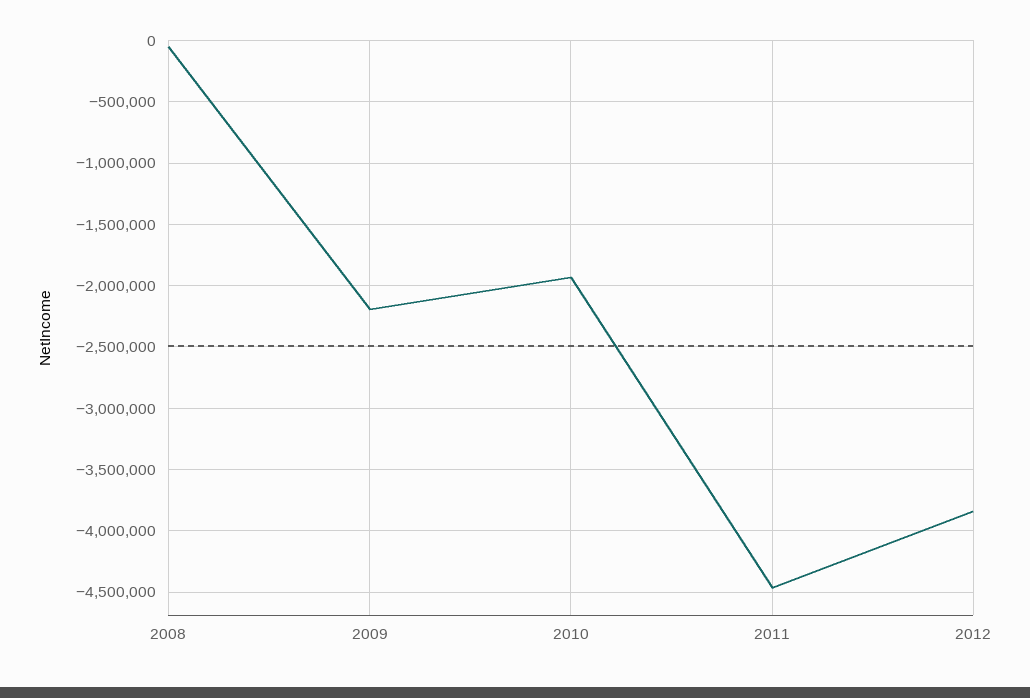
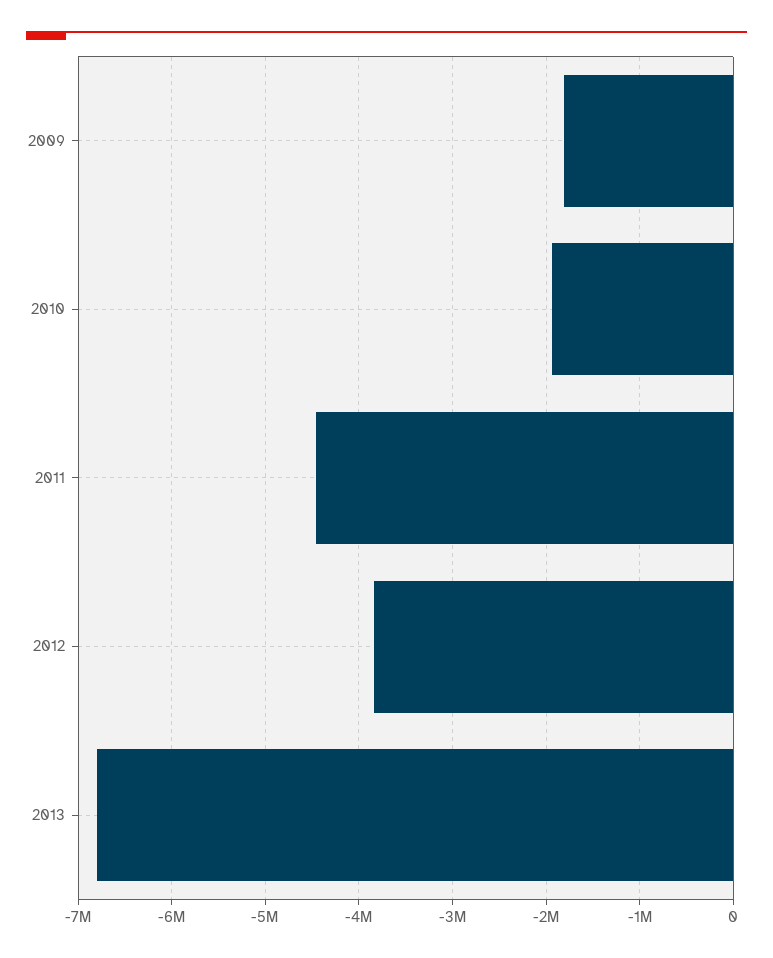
2008: -50000 -> none
2009: -2200000 -> -1800000
2013: none -> -6800000

